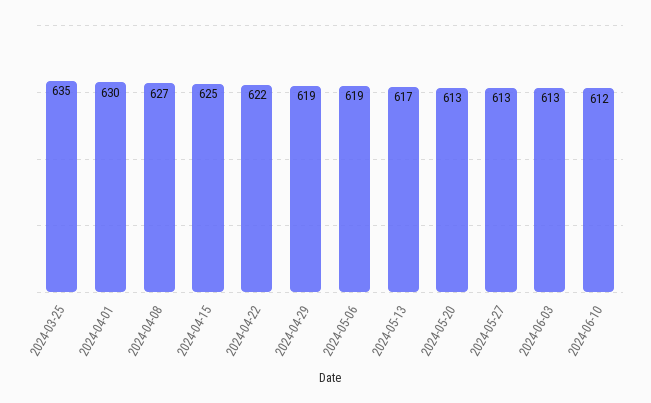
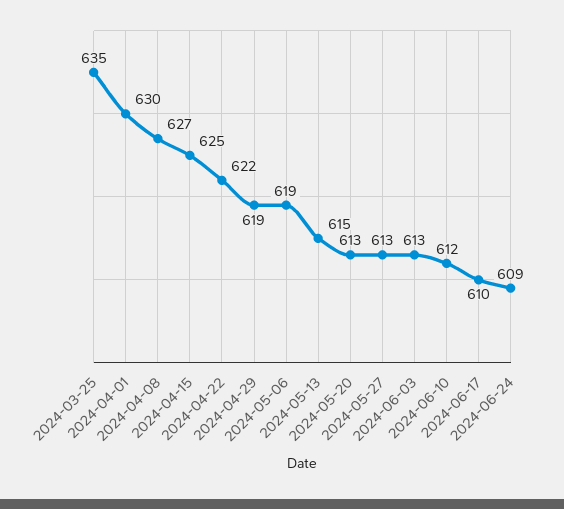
2024-05-13: 617 -> 615
2024-06-17: none -> 610
2024-06-24: none -> 609

